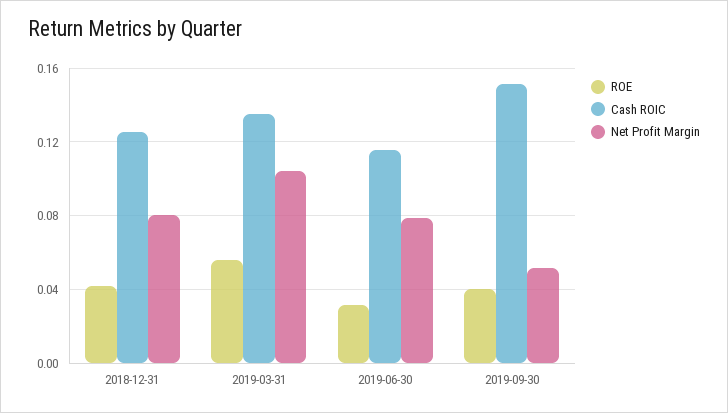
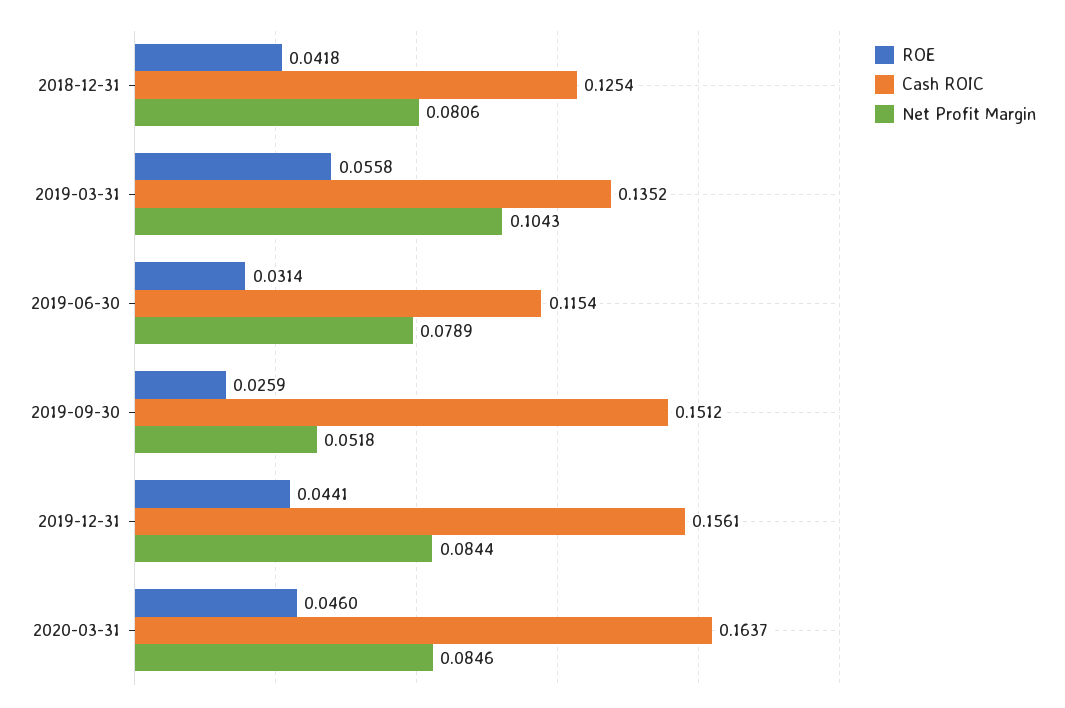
ROE, 2019-09-30: 0.04 -> 0.0259
ROE, 2019-12-31: none -> 0.0441
Cash ROIC, 2019-12-31: none -> 0.1561
Net Profit Margin, 2019-12-31: none -> 0.0844
ROE, 2020-03-31: none -> 0.046
Cash ROIC, 2020-03-31: none -> 0.1637
Net Profit Margin, 2020-03-31: none -> 0.0846

